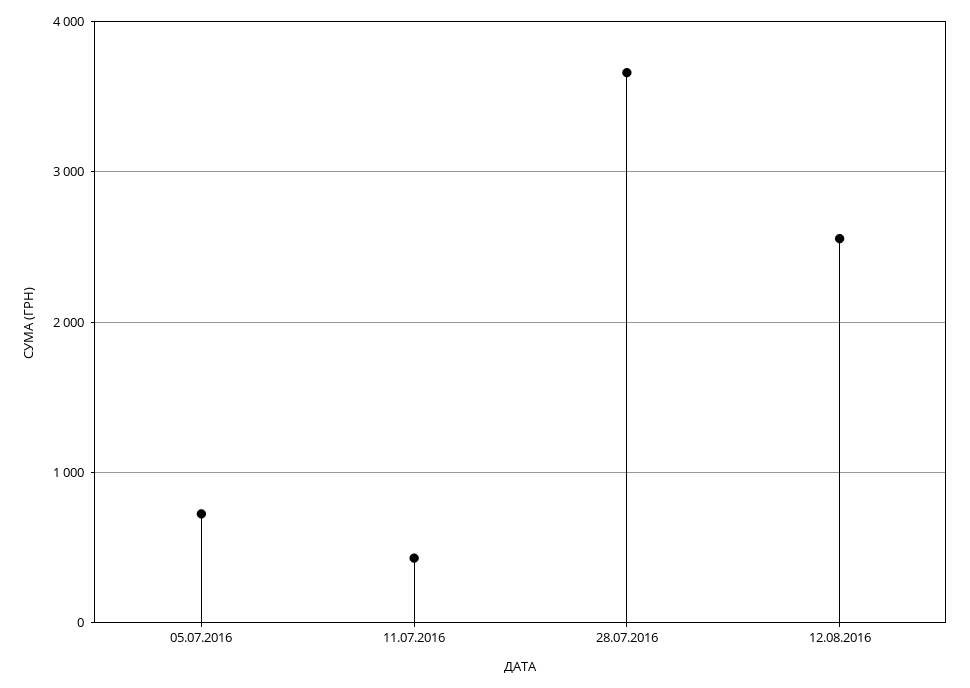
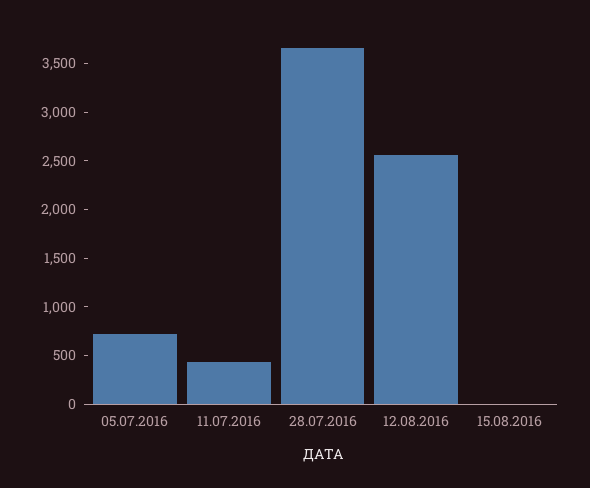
15.08.2016: none -> 0

